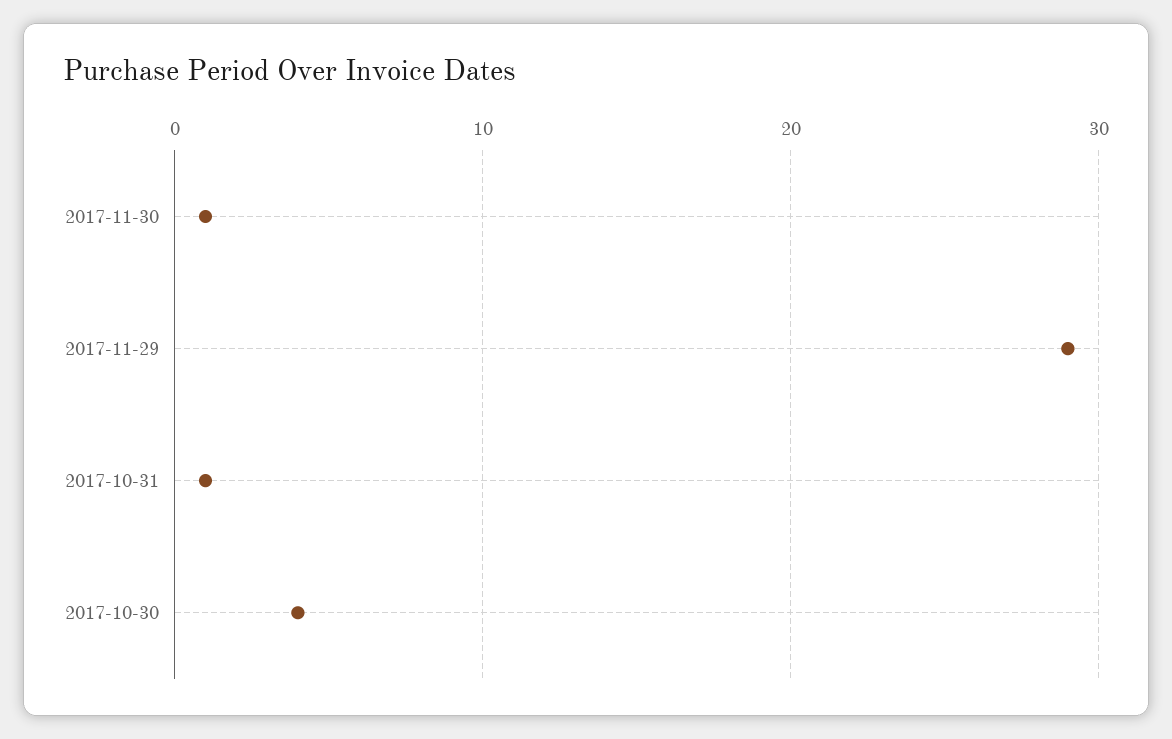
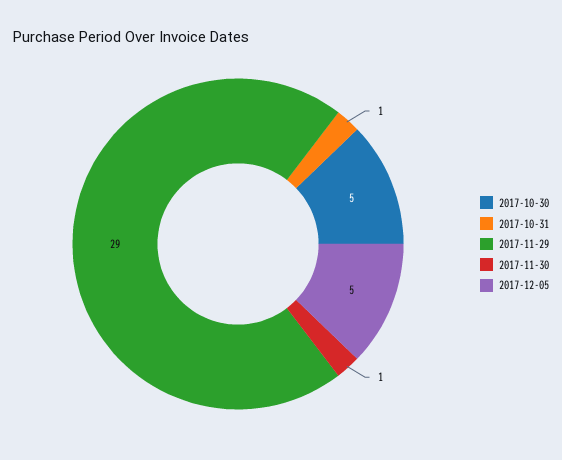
2017-10-30: 4 -> 5
2017-12-05: none -> 5

